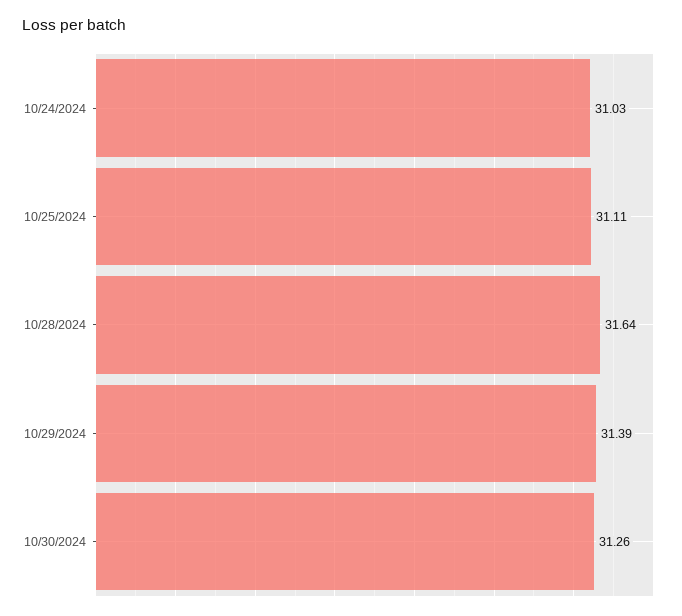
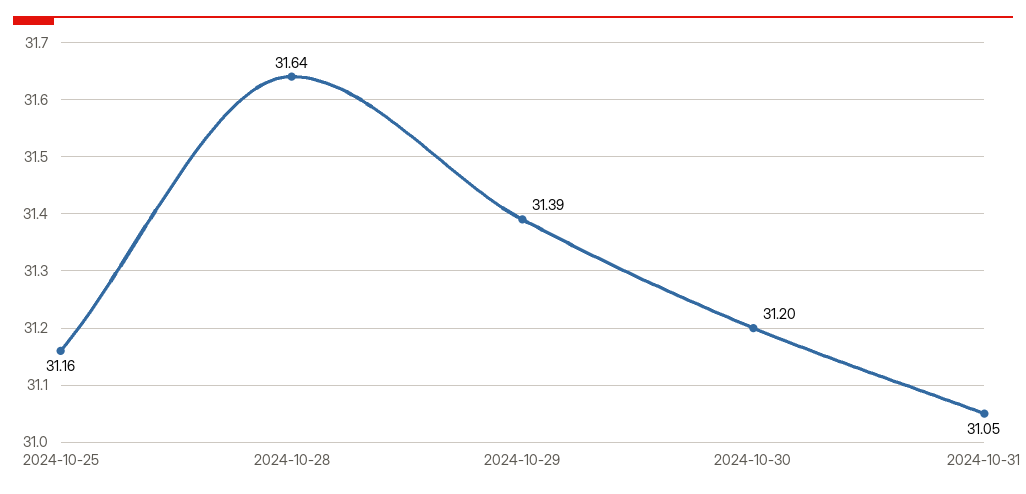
10/24/2024: 31.03 -> none
10/25/2024: 31.11 -> 31.16
10/30/2024: 31.26 -> 31.2
2024-10-31: none -> 31.05

